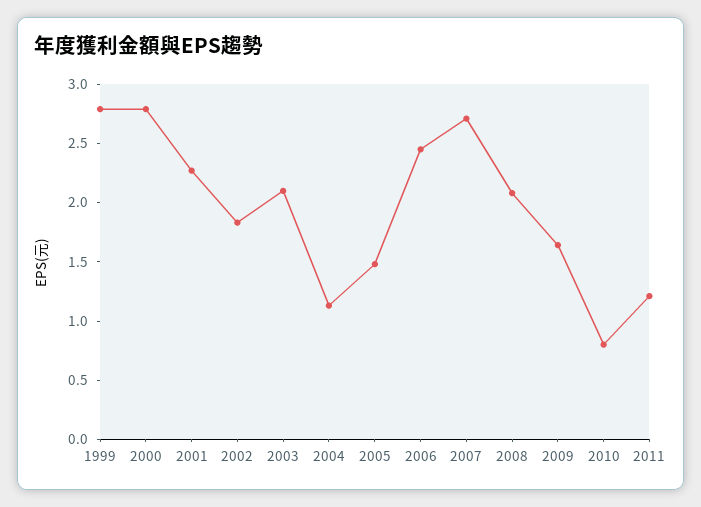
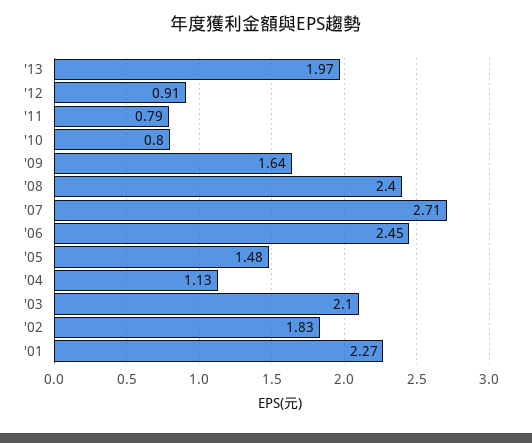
1999: 2.8 -> none
2000: 2.8 -> none
2008: 2.1 -> 2.4
2011: 1.2 -> 0.79
'13: none -> 1.97
'12: none -> 0.91

